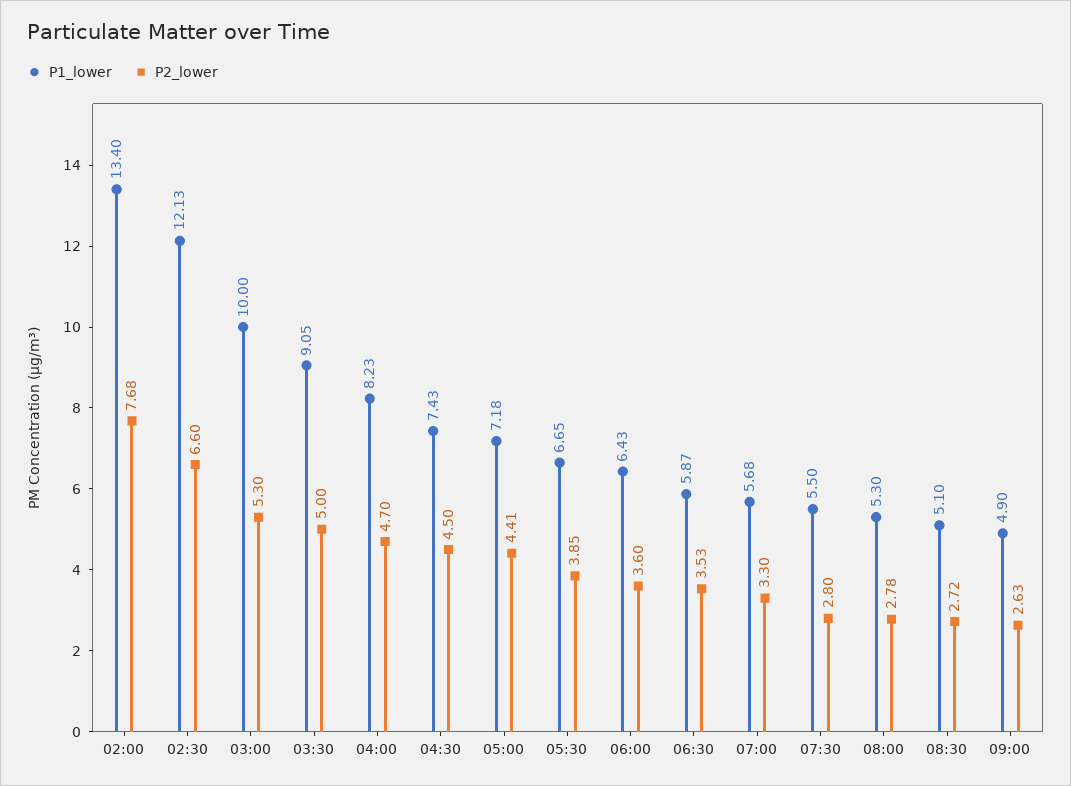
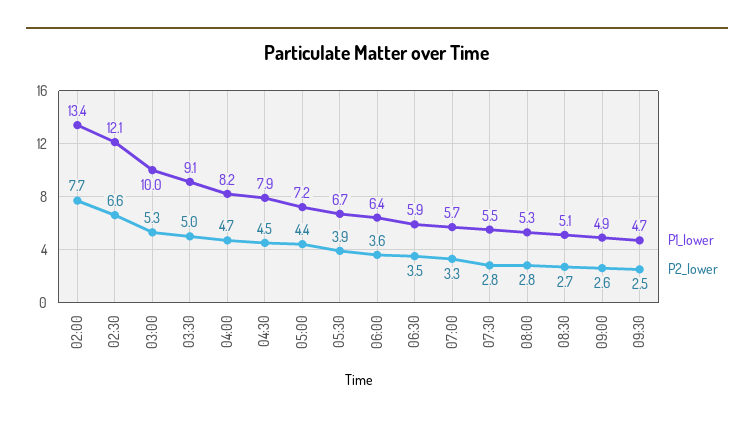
P1_lower, 04:30: 7.43 -> 7.9
P1_lower, 09:30: none -> 4.7
P2_lower, 09:30: none -> 2.5

